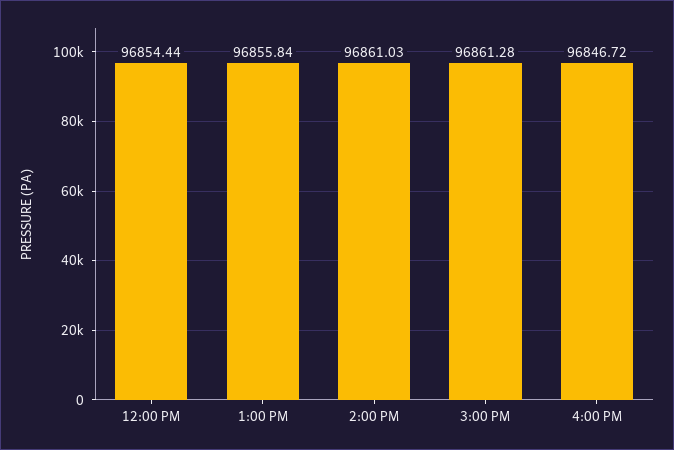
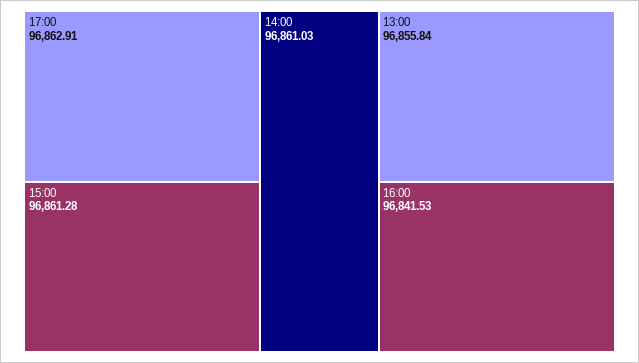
12:00 PM: 96854.44 -> none
4:00 PM: 96846.72 -> 96841.53
17:00: none -> 96862.91

